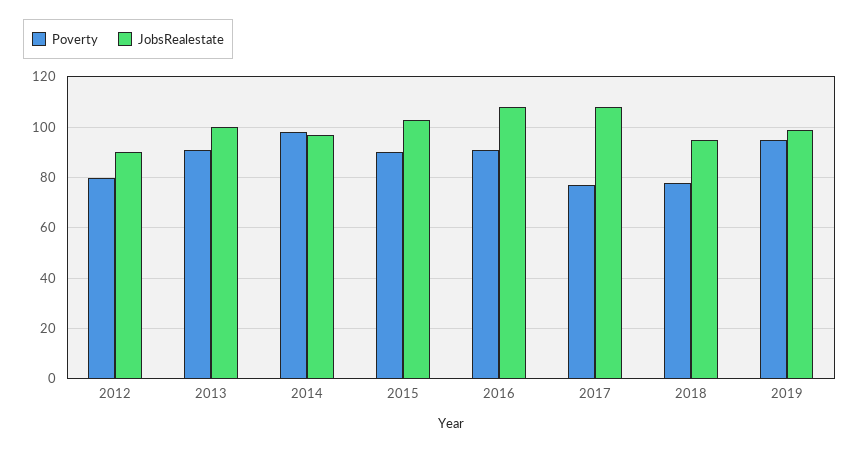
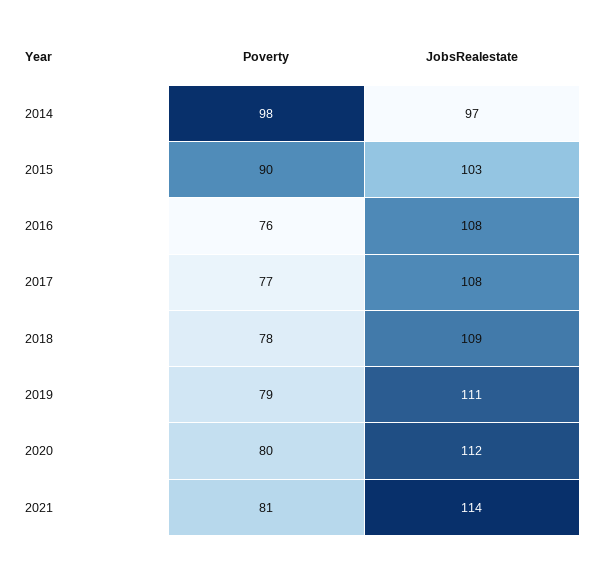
Poverty, 2012: 80 -> none
JobsRealestate, 2012: 90 -> none
Poverty, 2013: 90 -> none
JobsRealestate, 2013: 100 -> none
Poverty, 2016: 90 -> 76
JobsRealestate, 2018: 95 -> 109
Poverty, 2019: 95 -> 79
JobsRealestate, 2019: 100 -> 111
Poverty, 2020: none -> 80
JobsRealestate, 2020: none -> 112
Poverty, 2021: none -> 81
JobsRealestate, 2021: none -> 114

